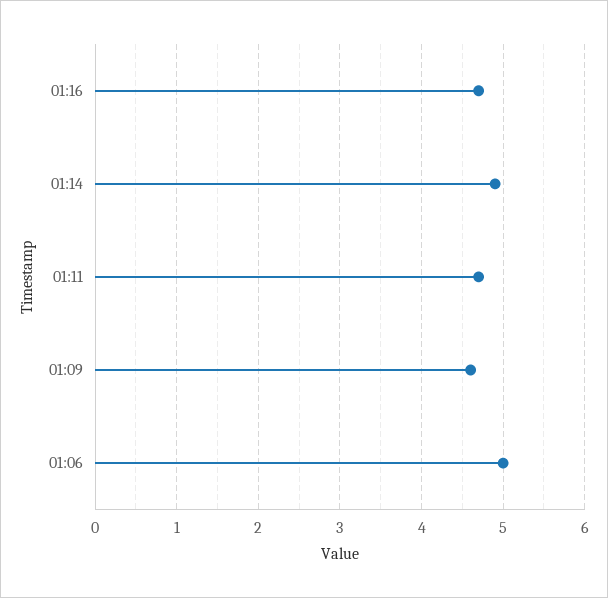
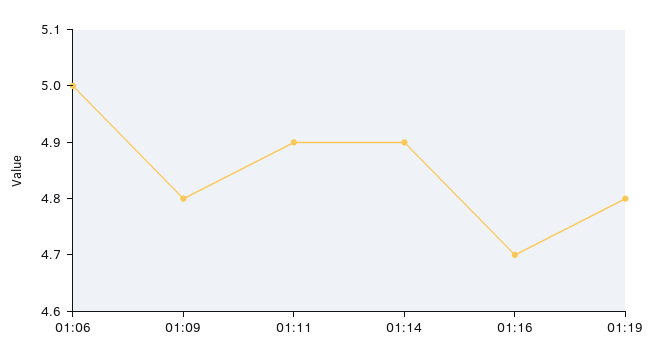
01:11: 4.7 -> 4.9
01:09: 4.6 -> 4.8
01:19: none -> 4.8

